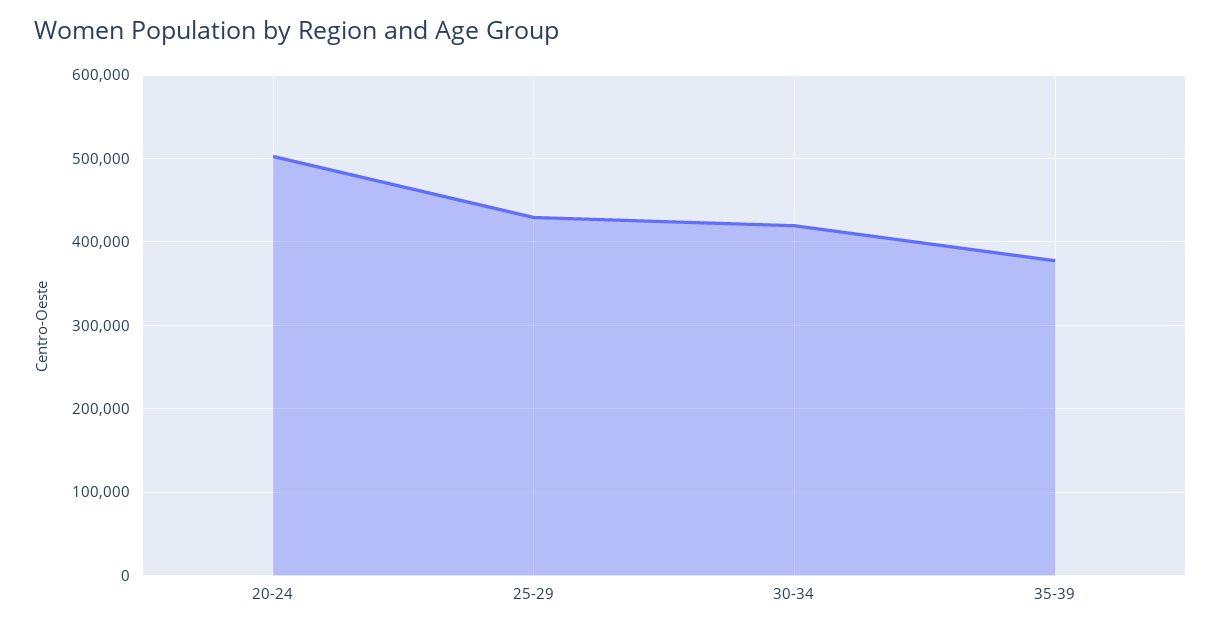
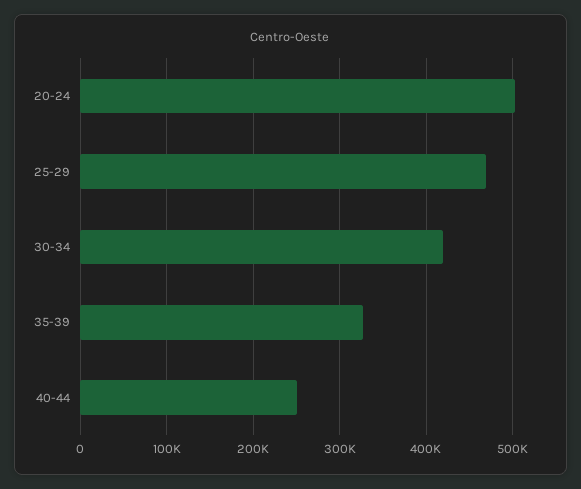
25-29: 430000 -> 470000
35-39: 380000 -> 330000
40-44: none -> 250000

